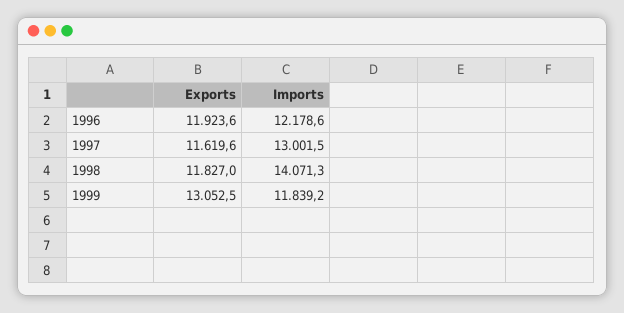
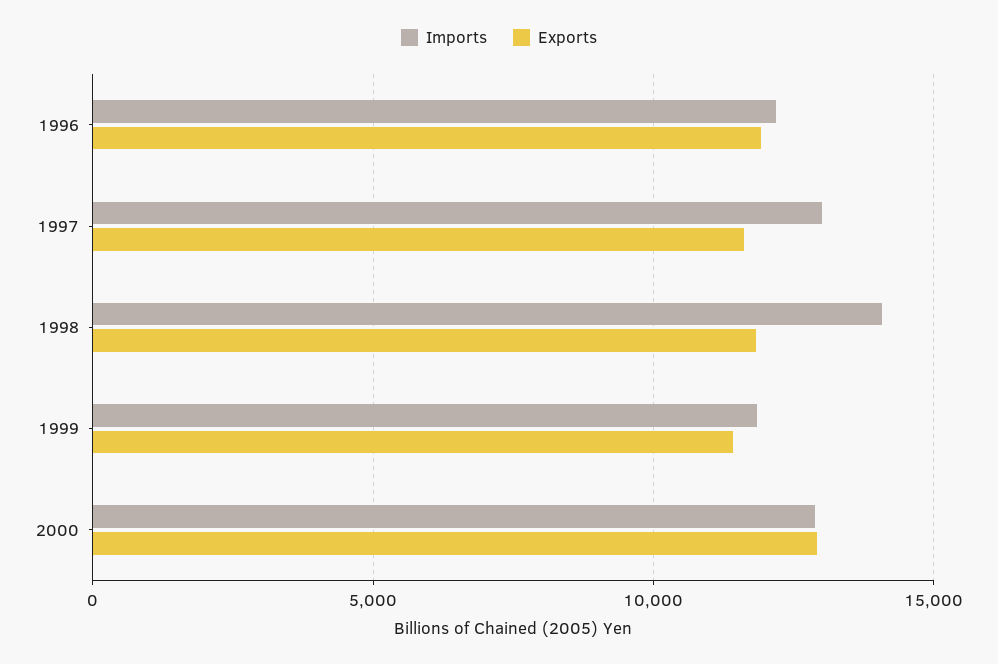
Exports, 1999: 13052.5 -> 11500
Imports, 2000: none -> 13000
Exports, 2000: none -> 13000

